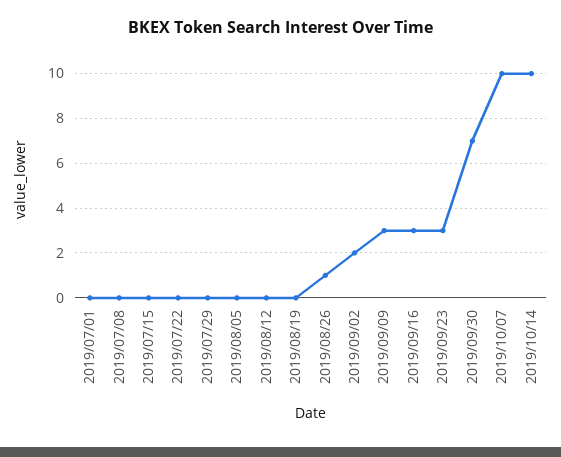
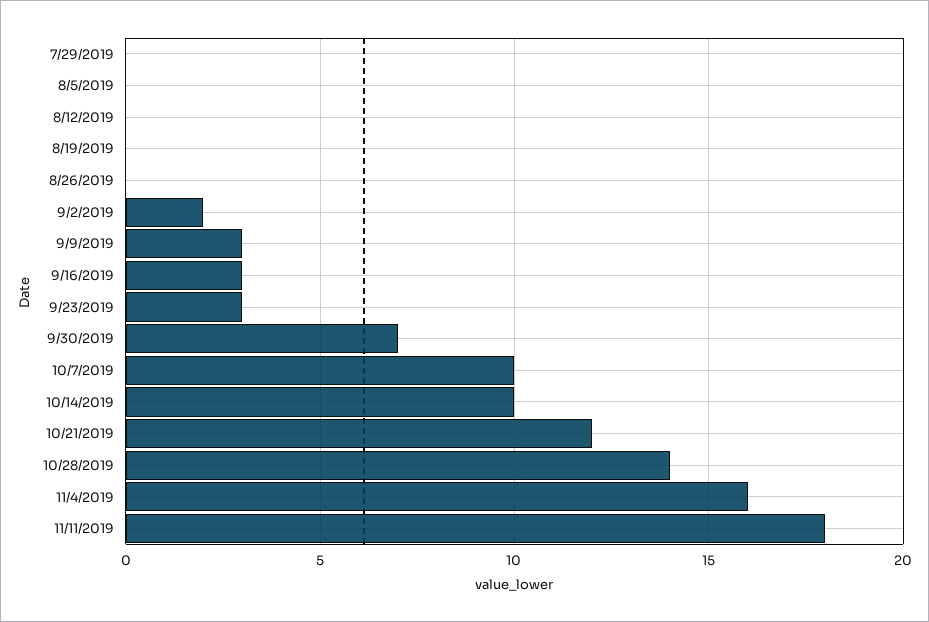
2019/07/01: 0 -> none
2019/07/08: 0 -> none
2019/07/15: 0 -> none
2019/07/22: 0 -> none
2019/08/26: 1 -> 0
10/21/2019: none -> 12
10/28/2019: none -> 14
11/4/2019: none -> 16
11/11/2019: none -> 18

